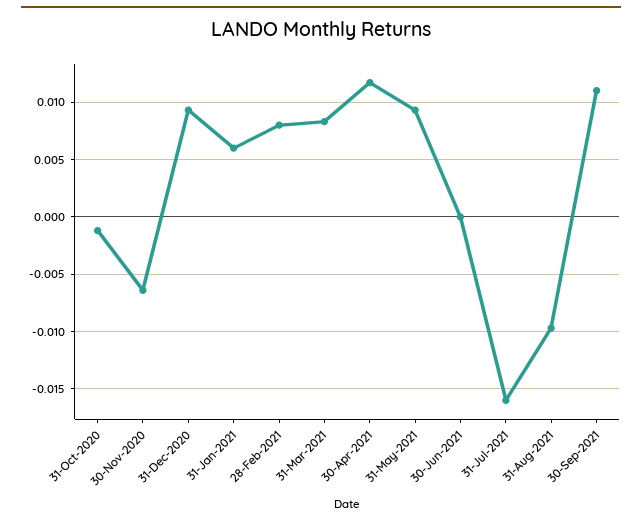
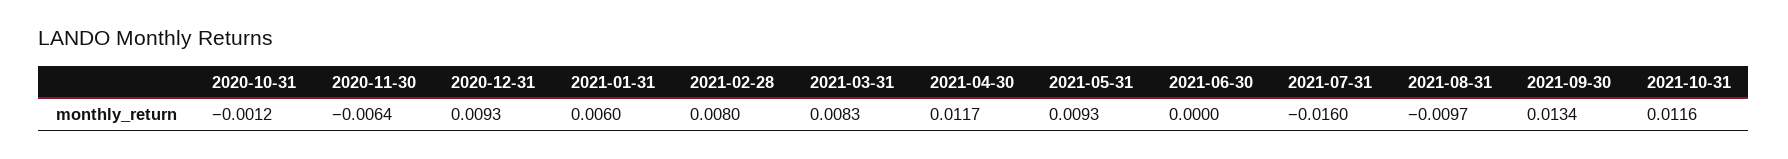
30-Sep-2021: 0.011 -> 0.0134
2021-10-31: none -> 0.0116

